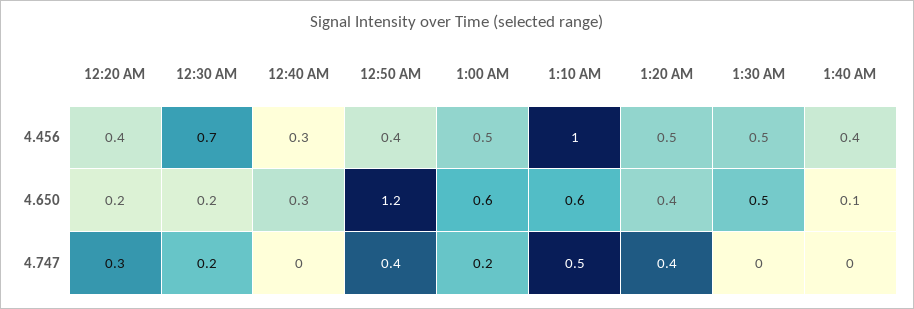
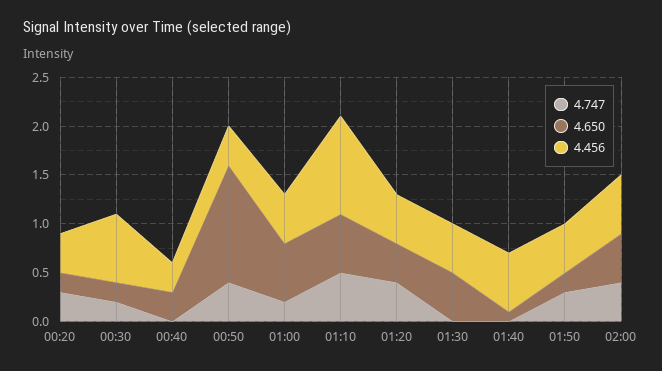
4.456, 1:40 AM: 0.4 -> 0.6
4.747, 01:50: none -> 0.3
4.650, 01:50: none -> 0.2
4.456, 01:50: none -> 0.5
4.747, 02:00: none -> 0.4
4.650, 02:00: none -> 0.5
4.456, 02:00: none -> 0.6

